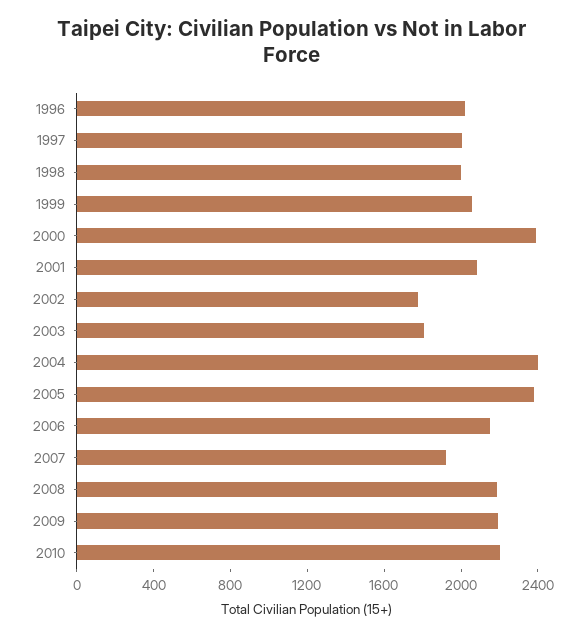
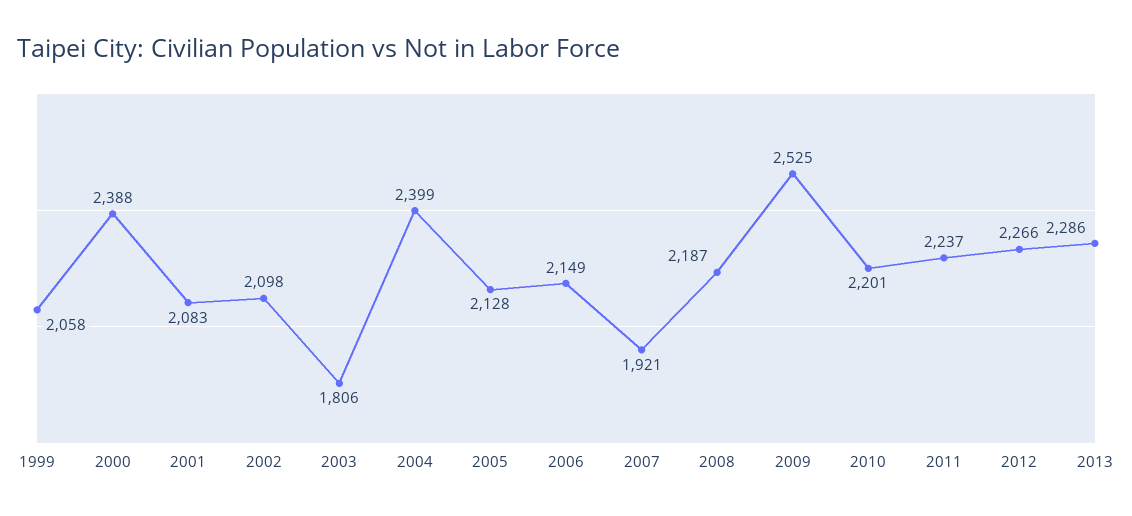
1996: 2000 -> none
1997: 2000 -> none
1998: 2000 -> none
2002: 1800 -> 2098
2005: 2400 -> 2128
2009: 2200 -> 2525
2011: none -> 2237
2012: none -> 2266
2013: none -> 2286

